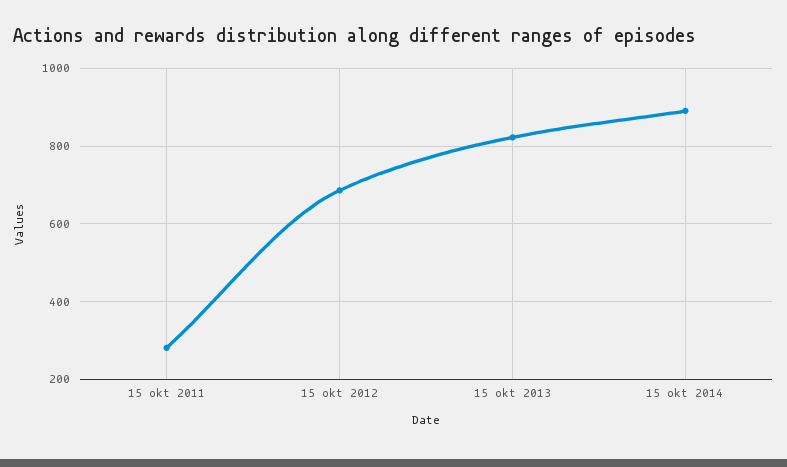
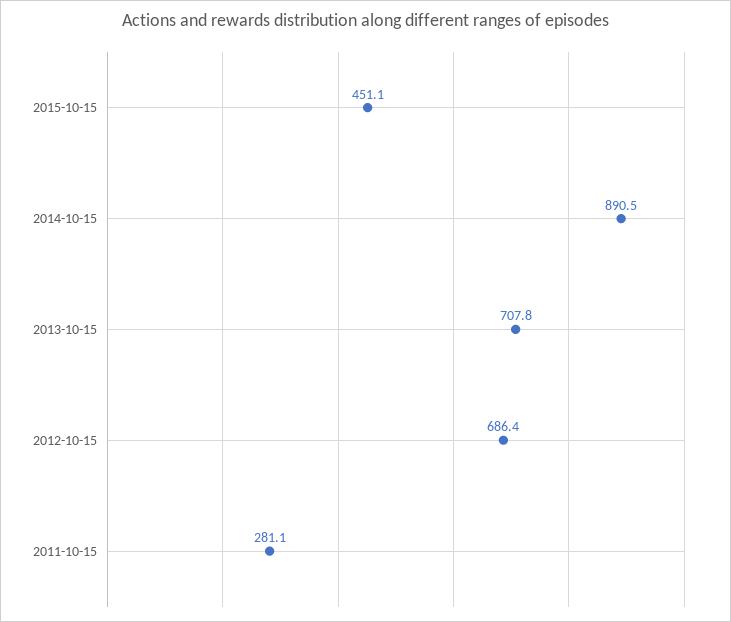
15 okt 2013: 820 -> 707.8
2015-10-15: none -> 451.1

